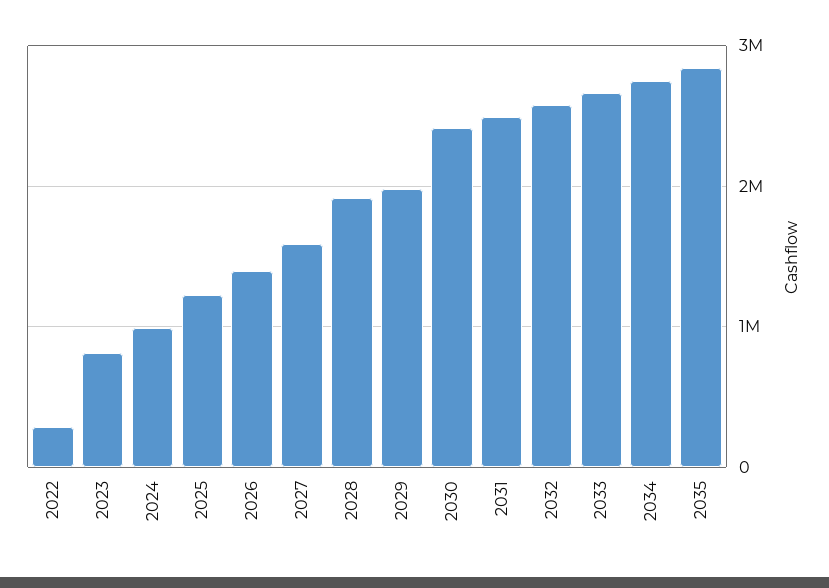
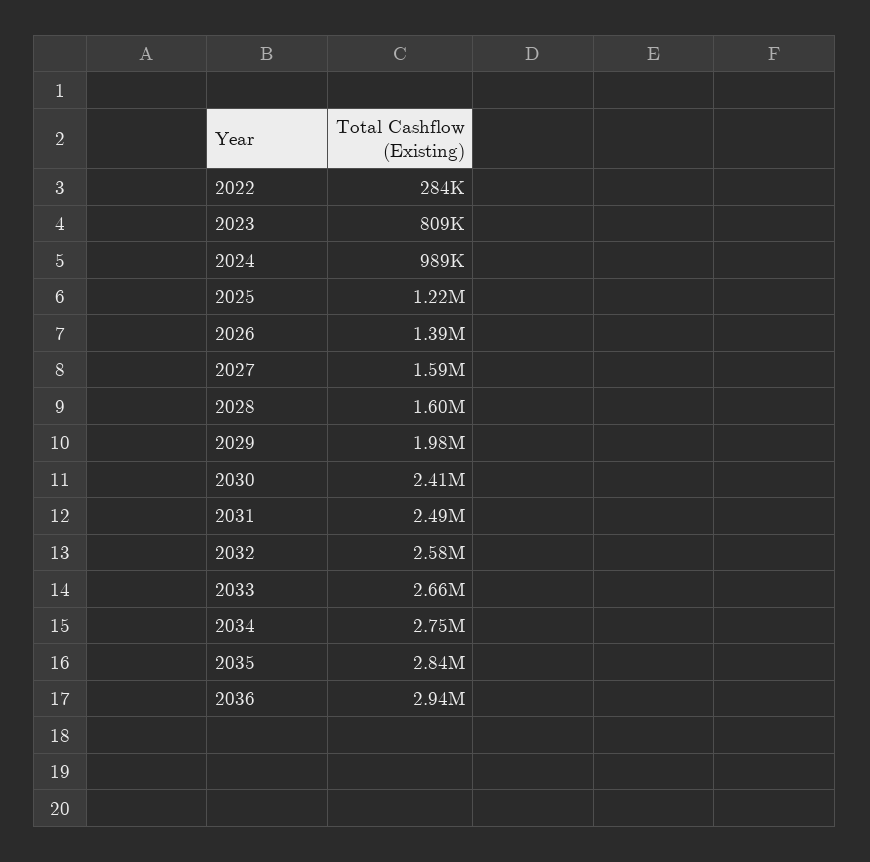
2028: 1900000 -> 1600000
2036: none -> 2940000

